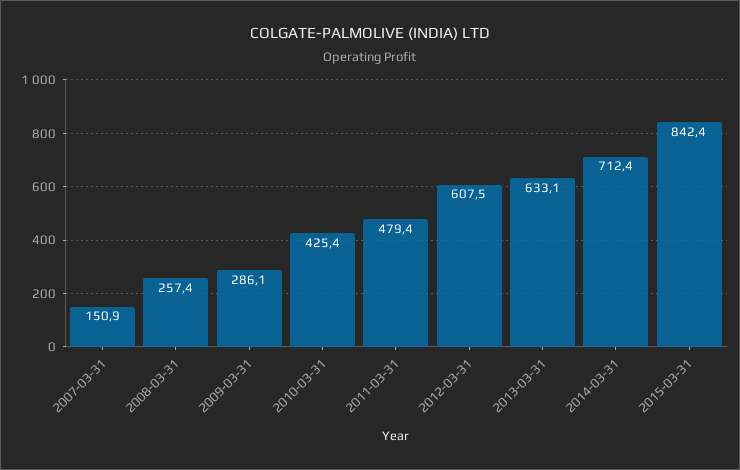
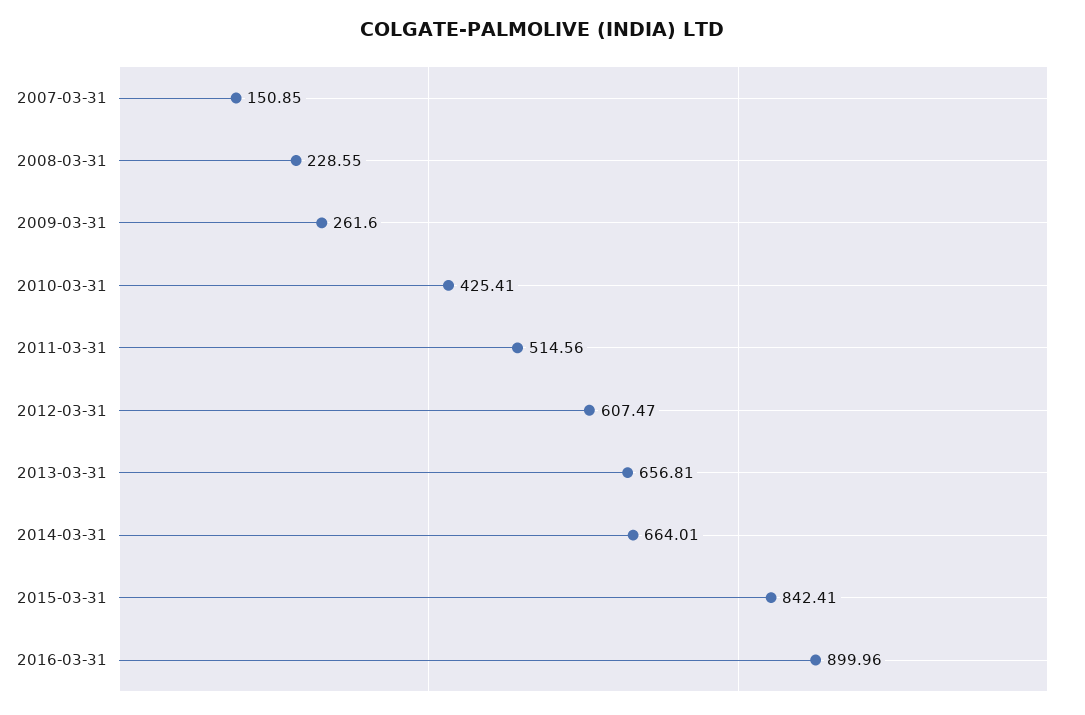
2008-03-31: 257.4 -> 228.55
2009-03-31: 286.1 -> 261.6
2011-03-31: 479.4 -> 514.56
2013-03-31: 633.1 -> 656.81
2014-03-31: 712.4 -> 664.01
2016-03-31: none -> 899.96

